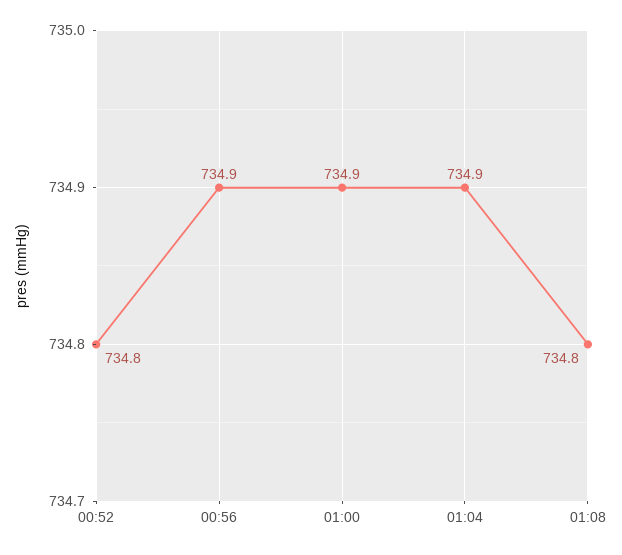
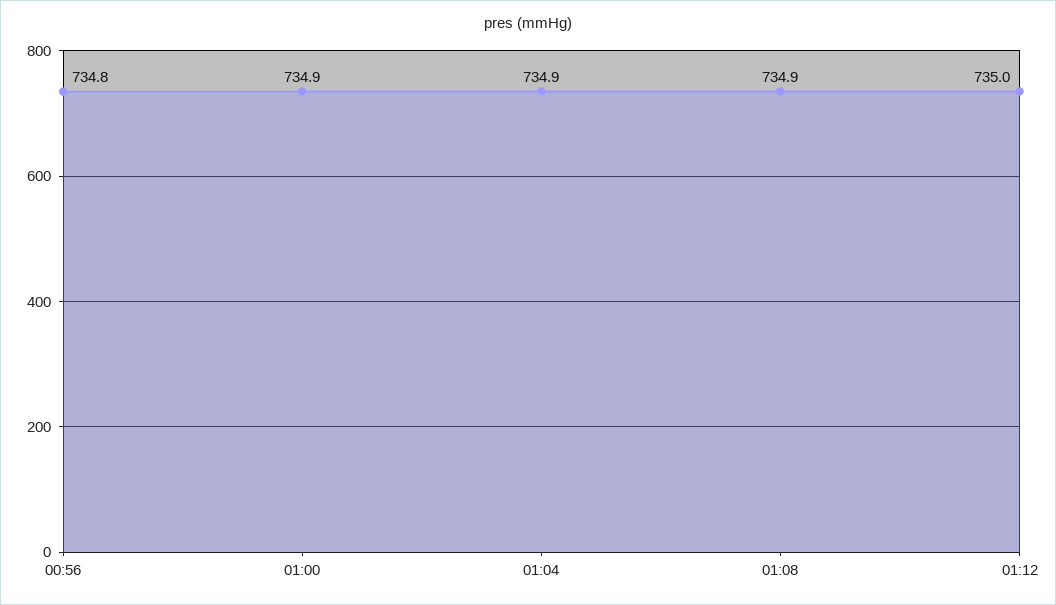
00:52: 734.8 -> none
00:56: 734.9 -> 734.8
01:08: 734.8 -> 734.9
01:12: none -> 735

